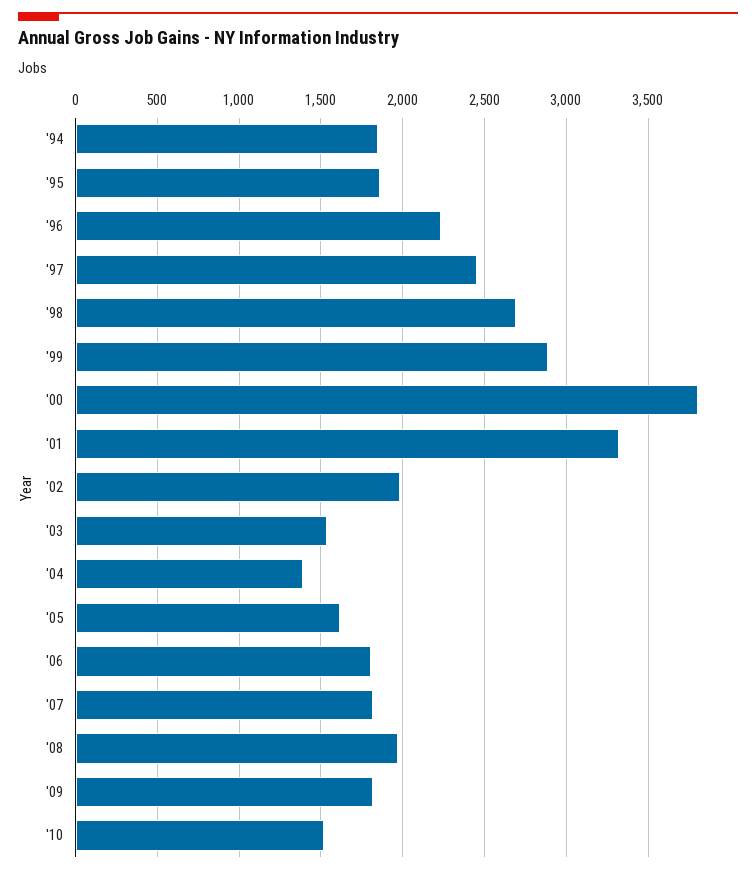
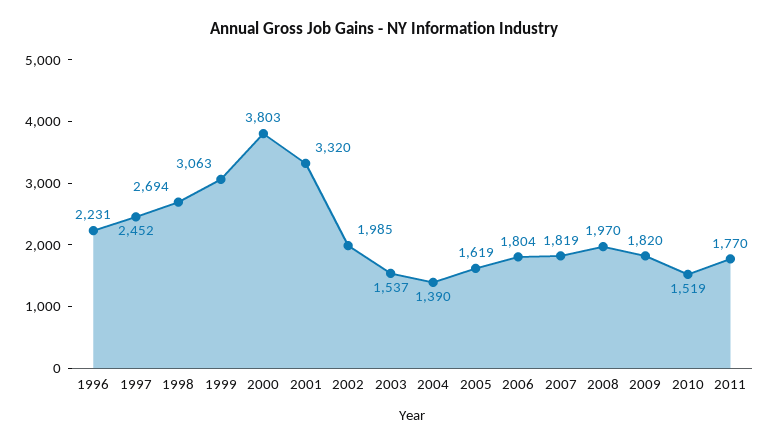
'94: 1850 -> none
'95: 1850 -> none
'99: 2900 -> 3063
2011: none -> 1770

